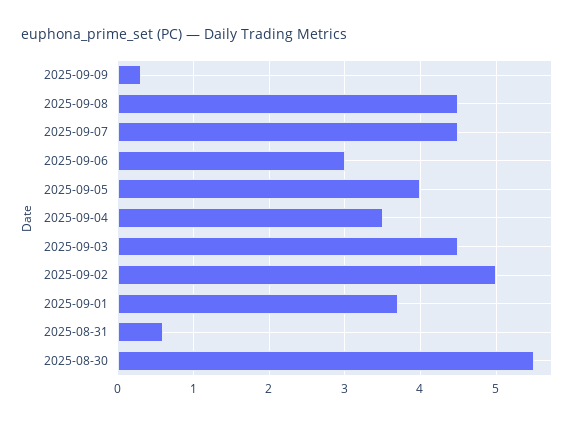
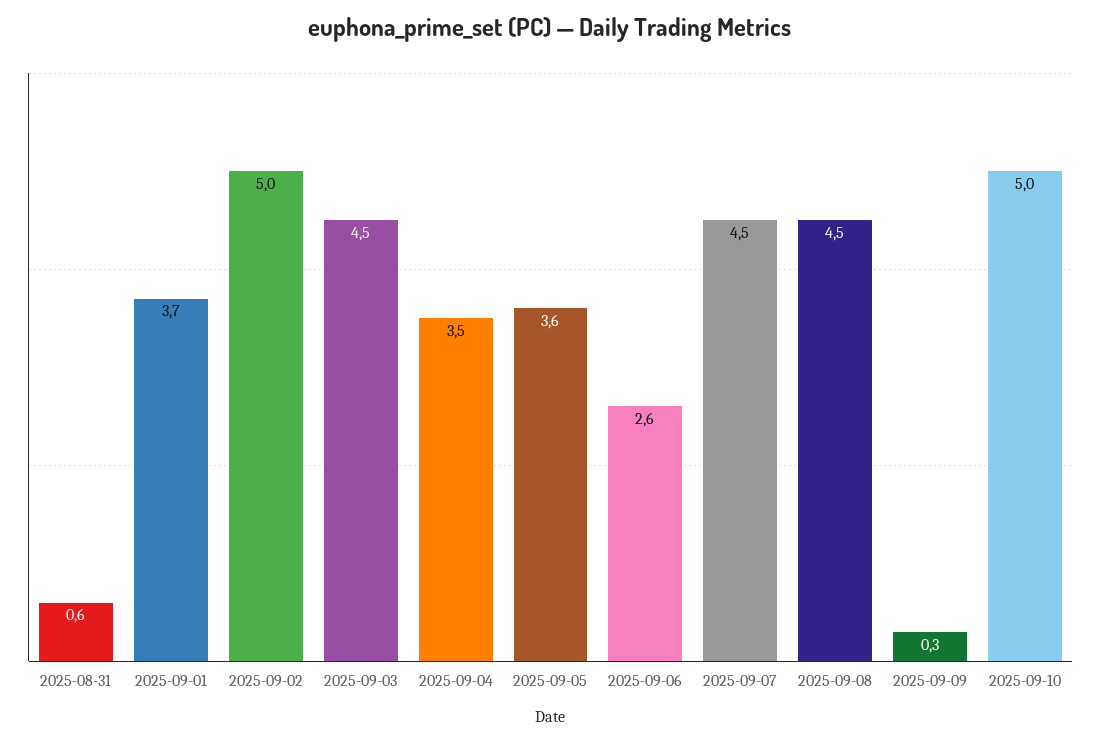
2025-09-06: 3 -> 2.6
2025-09-05: 4 -> 3.6
2025-08-30: 5.5 -> none
2025-09-10: none -> 5

